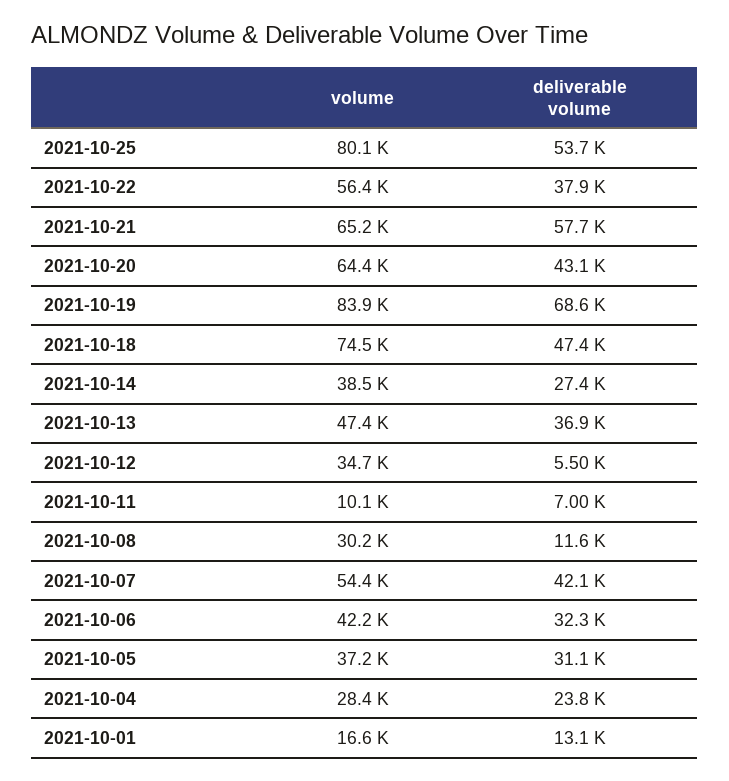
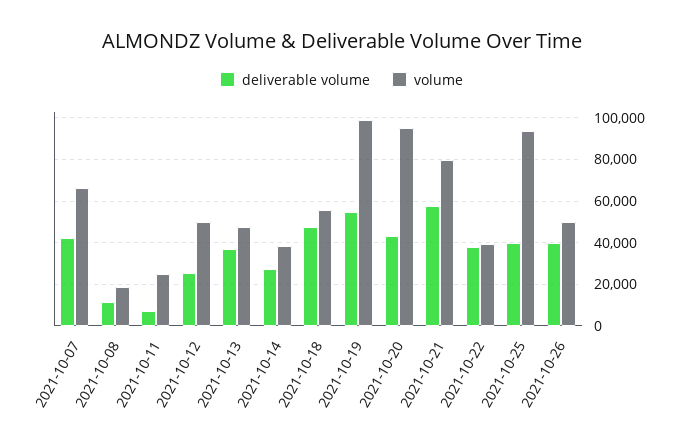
volume, 2021-10-25: 80100 -> 95000
deliverable volume, 2021-10-25: 53700 -> 40000
volume, 2021-10-22: 56400 -> 40000
volume, 2021-10-21: 65200 -> 80000
volume, 2021-10-20: 64400 -> 95000
volume, 2021-10-19: 83900 -> 100000
deliverable volume, 2021-10-19: 68600 -> 55000
volume, 2021-10-18: 74500 -> 55000
volume, 2021-10-12: 34700 -> 50000
deliverable volume, 2021-10-12: 5500 -> 25000
volume, 2021-10-11: 10100 -> 25000
volume, 2021-10-08: 30200 -> 20000
volume, 2021-10-07: 54400 -> 65000
volume, 2021-10-06: 42200 -> none
deliverable volume, 2021-10-06: 32300 -> none
volume, 2021-10-05: 37200 -> none
deliverable volume, 2021-10-05: 31100 -> none
volume, 2021-10-04: 28400 -> none
deliverable volume, 2021-10-04: 23800 -> none
volume, 2021-10-01: 16600 -> none
deliverable volume, 2021-10-01: 13100 -> none
deliverable volume, 2021-10-26: none -> 40000
volume, 2021-10-26: none -> 50000

